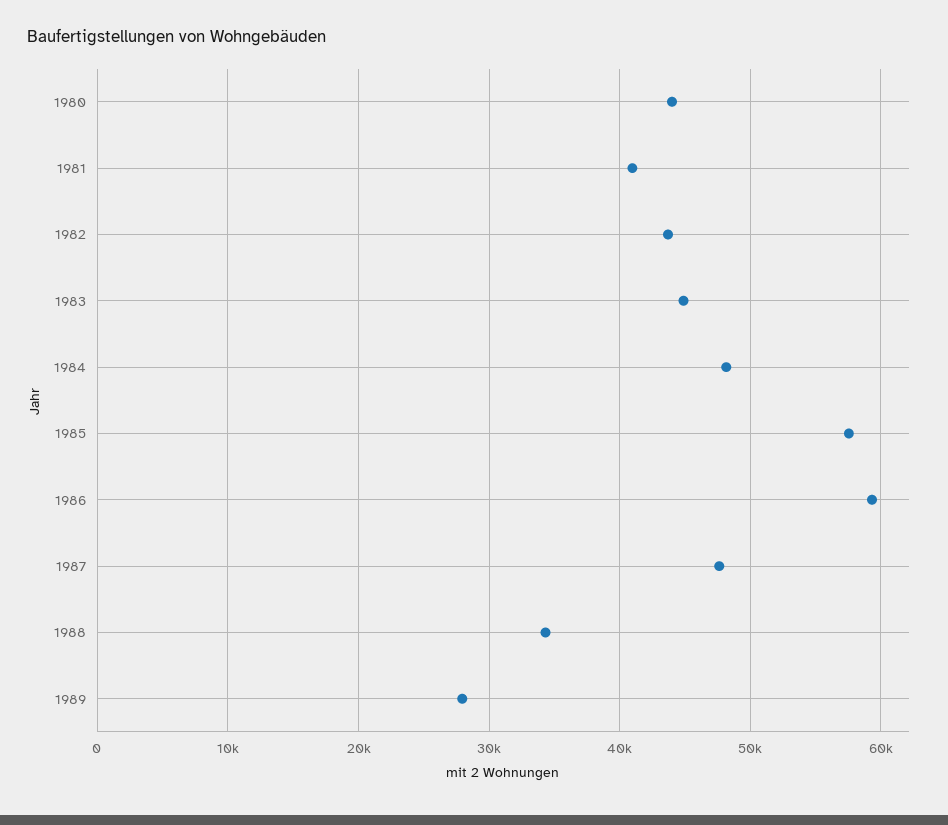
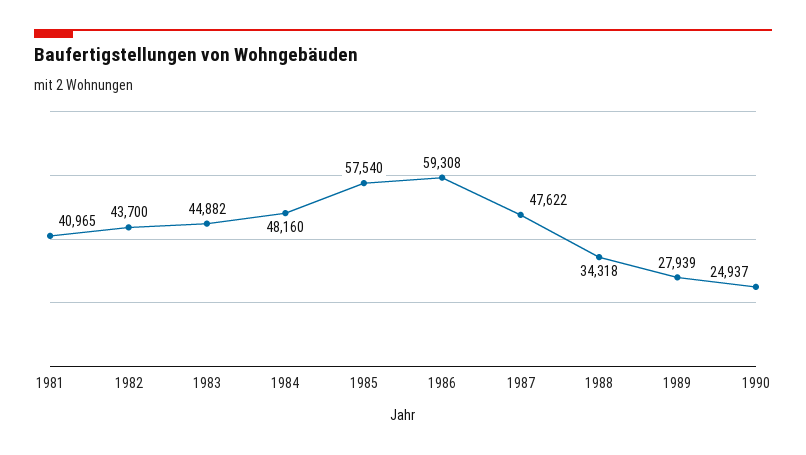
1980: 44000 -> none
1990: none -> 24937

